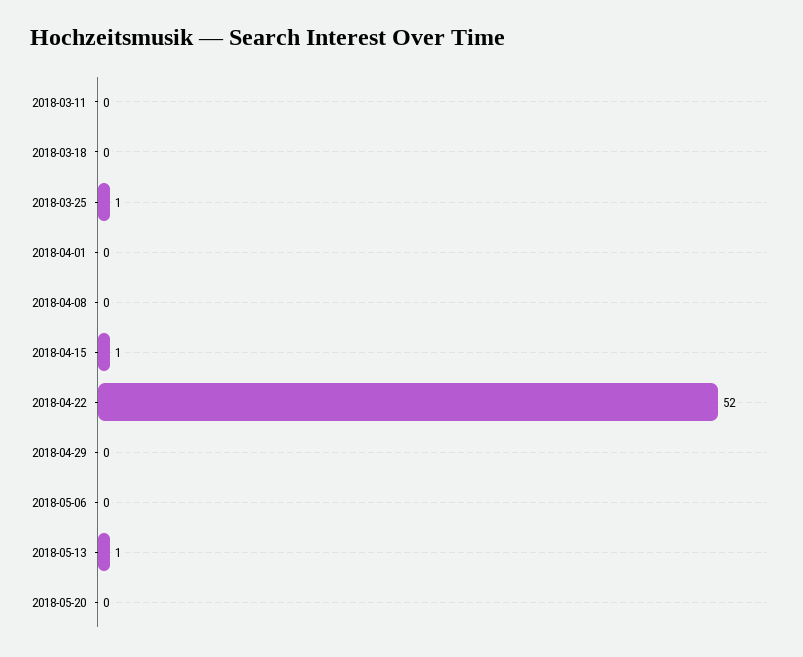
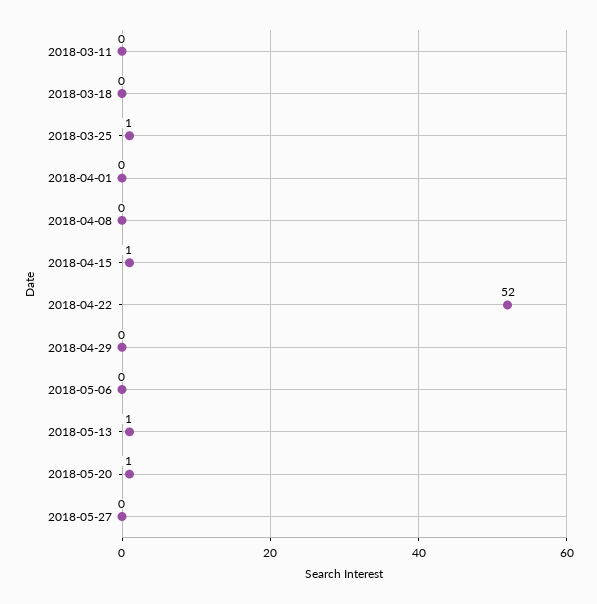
2018-05-20: 0 -> 1
2018-05-27: none -> 0

